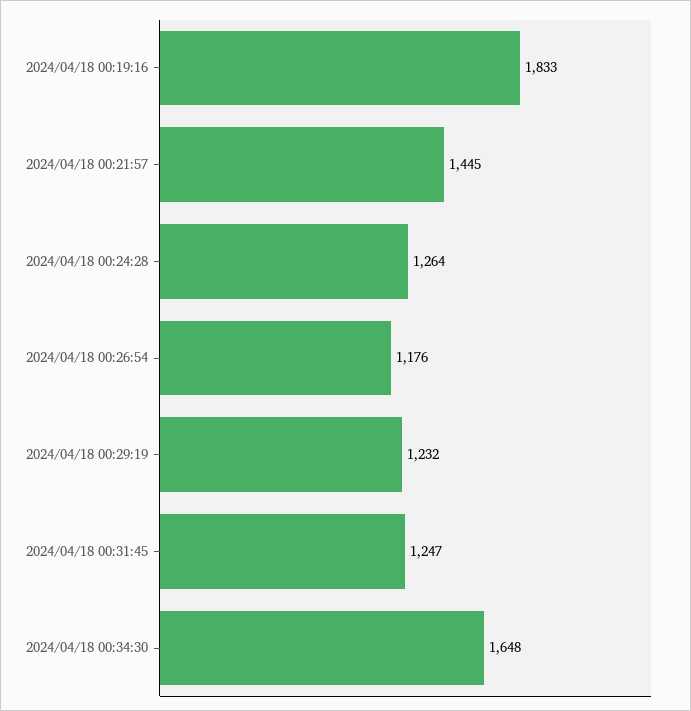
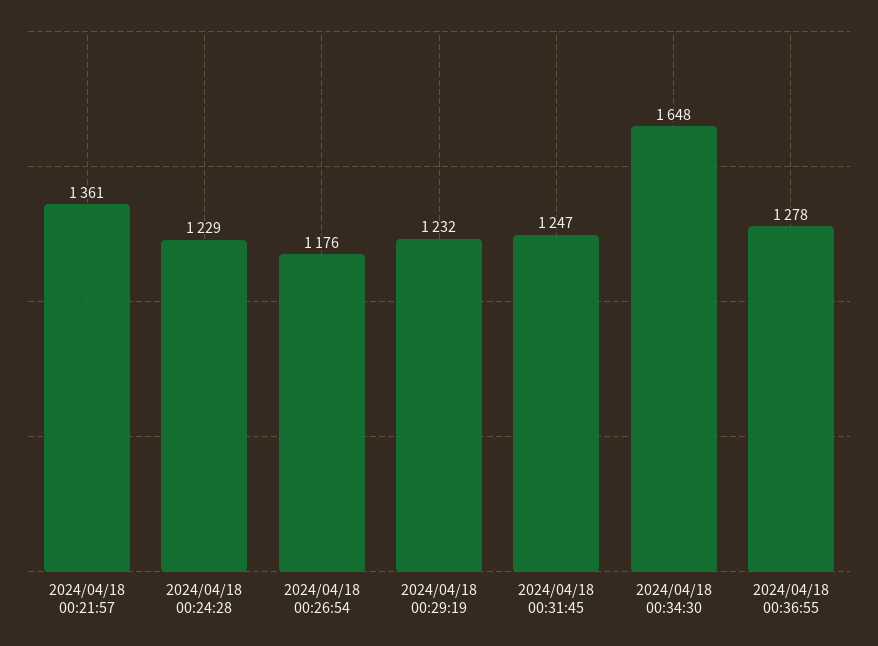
2024/04/18 00:19:16: 1833 -> none
2024/04/18 00:21:57: 1445 -> 1361
2024/04/18 00:24:28: 1264 -> 1229
2024/04/18 00:36:55: none -> 1278

